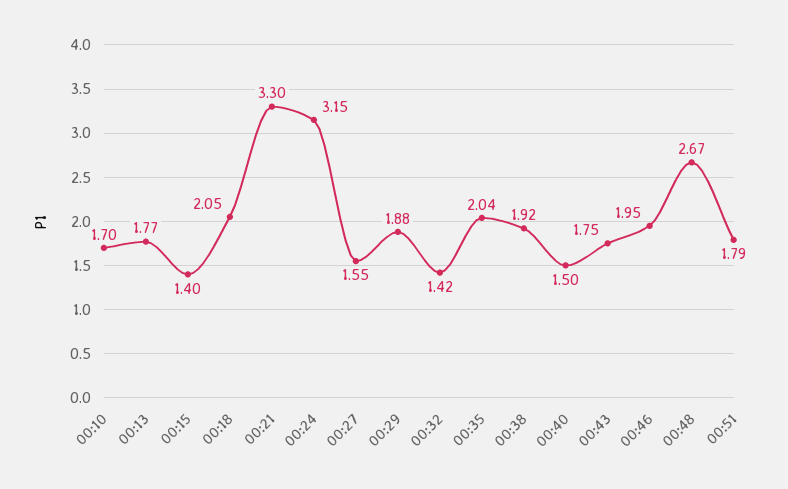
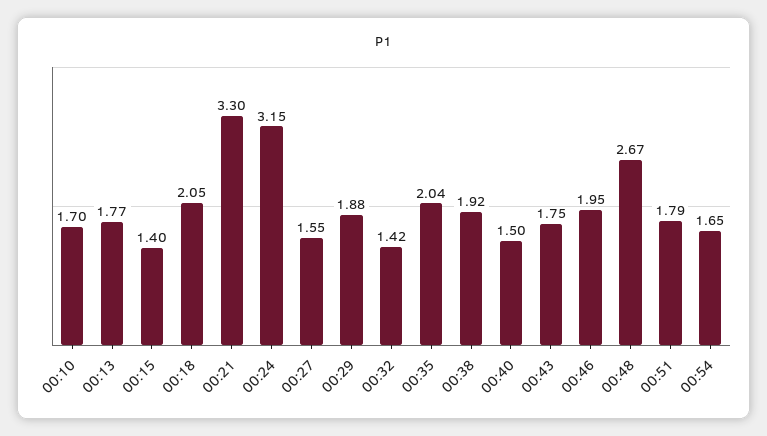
00:54: none -> 1.65

